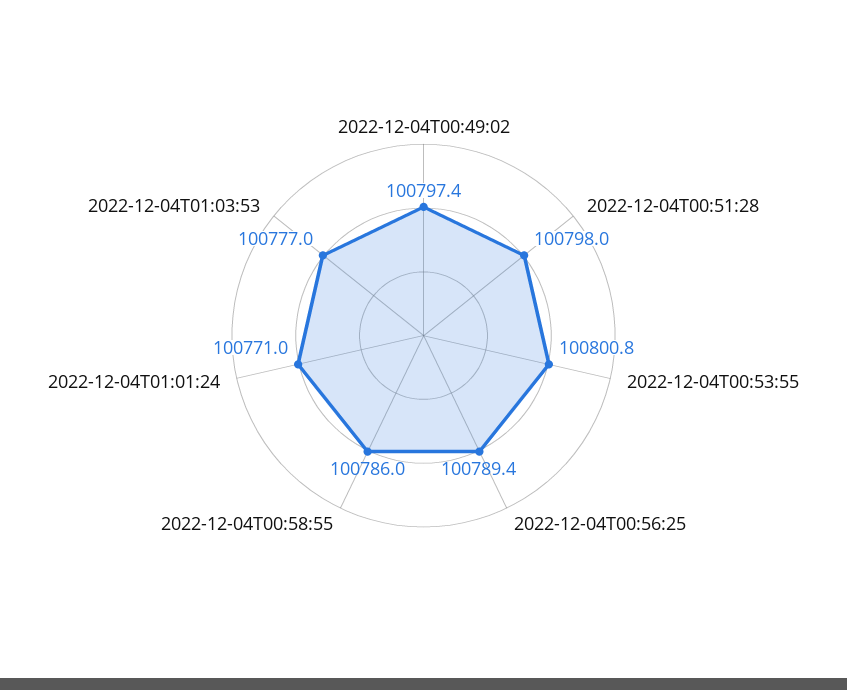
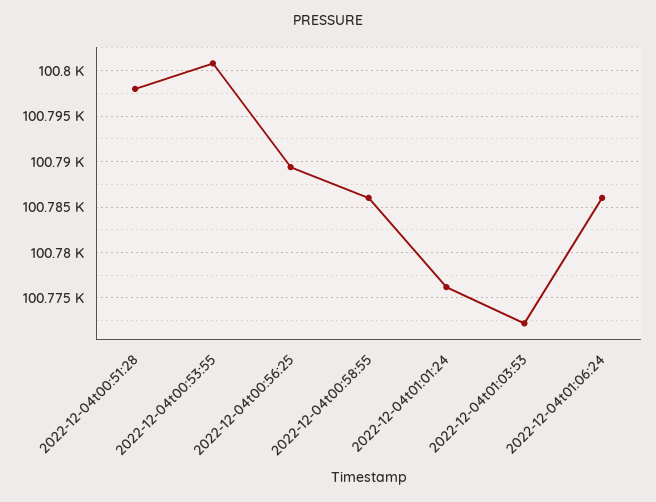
2022-12-04T00:49:02: 100797.4 -> none
2022-12-04T01:01:24: 100771 -> 100776
2022-12-04T01:03:53: 100777 -> 100772
2022-12-04t01:06:24: none -> 100786

